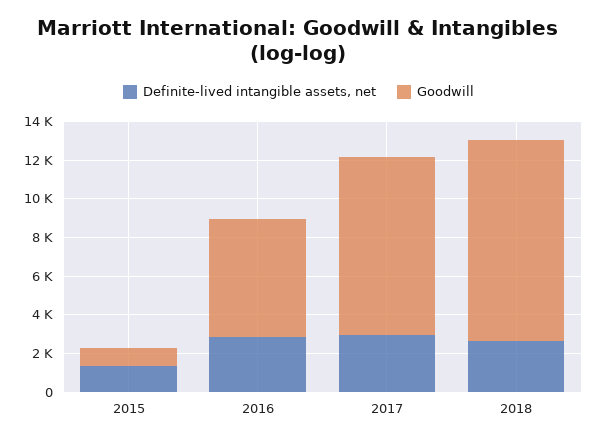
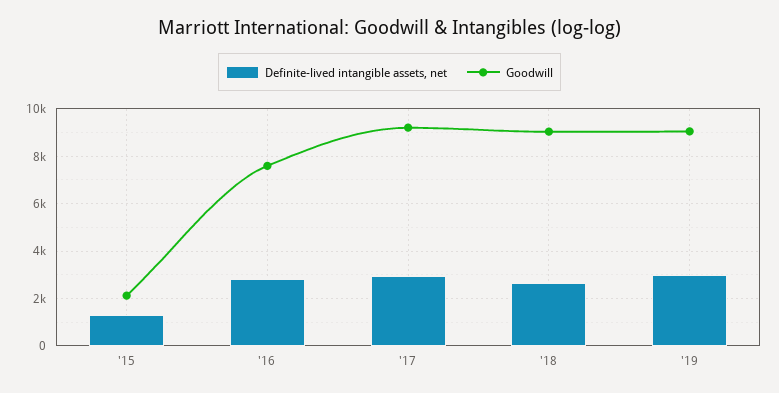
Goodwill, 2015: 1000 -> 2000
Goodwill, 2016: 6000 -> 7500
Goodwill, 2018: 10500 -> 9000
Definite-lived intangible assets, net, '19: none -> 3000
Goodwill, '19: none -> 9000

